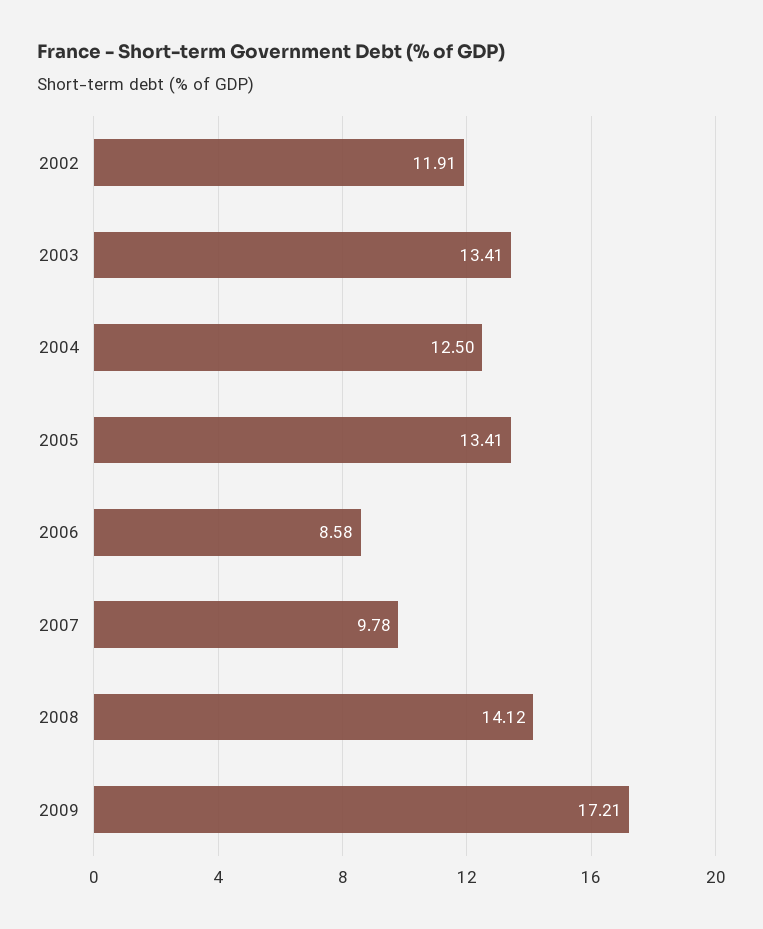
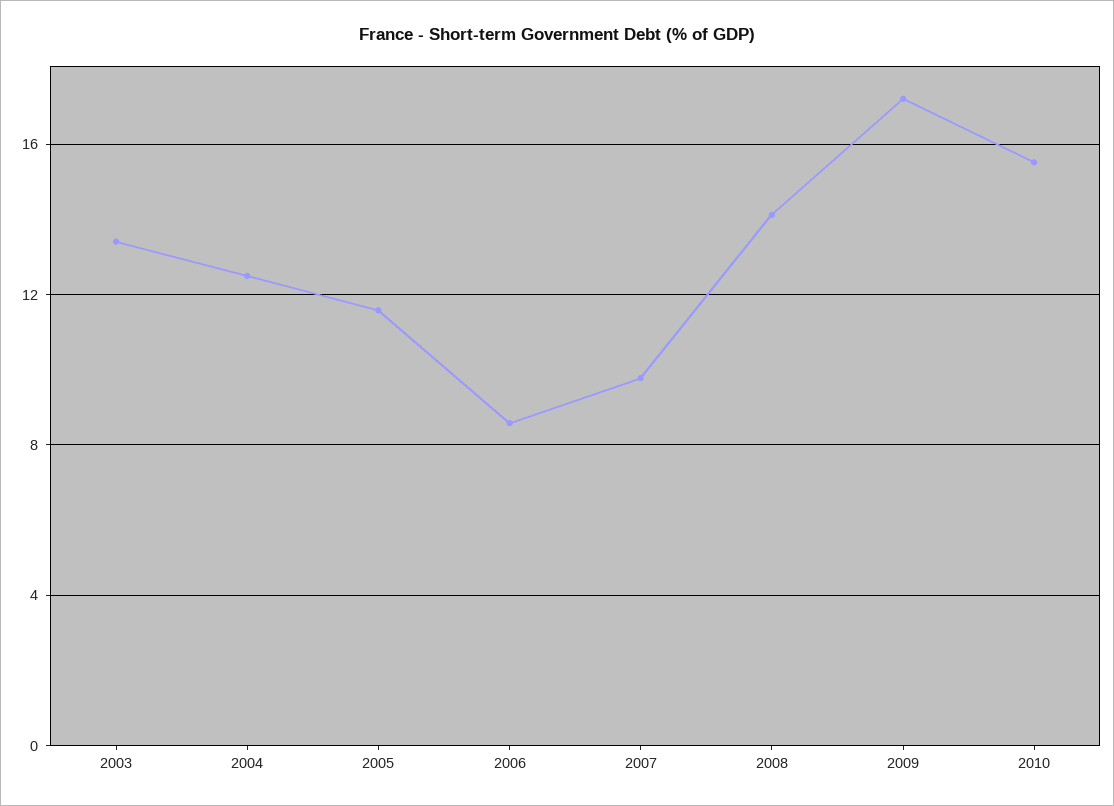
2002: 11.91 -> none
2005: 13.41 -> 11.5
2010: none -> 15.5

